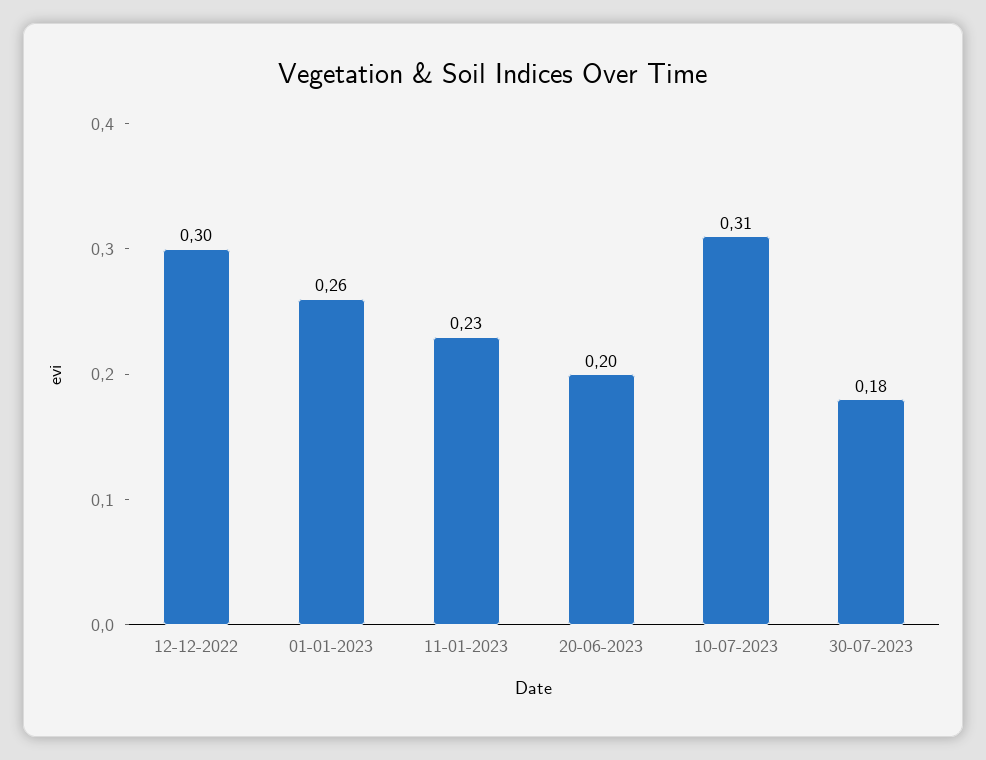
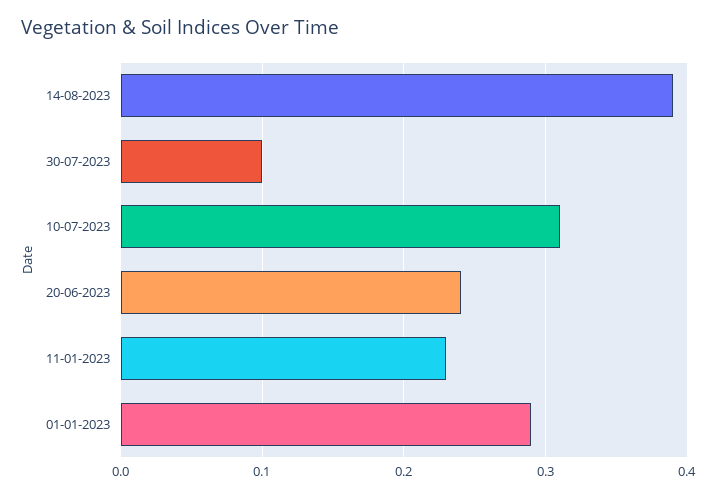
12-12-2022: 0.3 -> none
01-01-2023: 0.26 -> 0.29
20-06-2023: 0.2 -> 0.24
30-07-2023: 0.18 -> 0.1
14-08-2023: none -> 0.39

